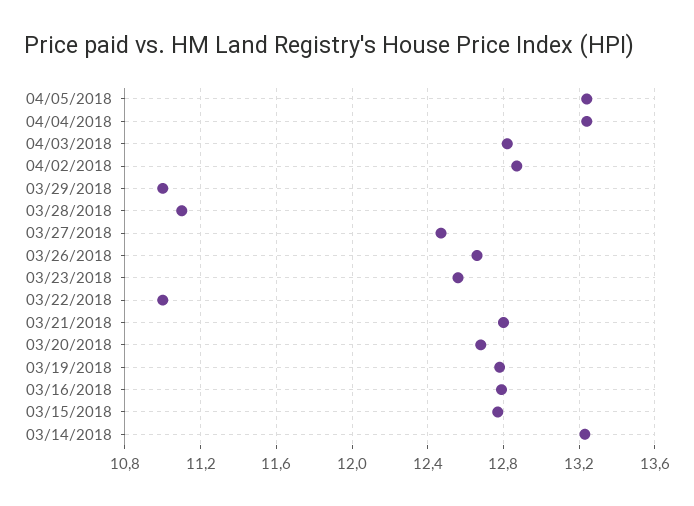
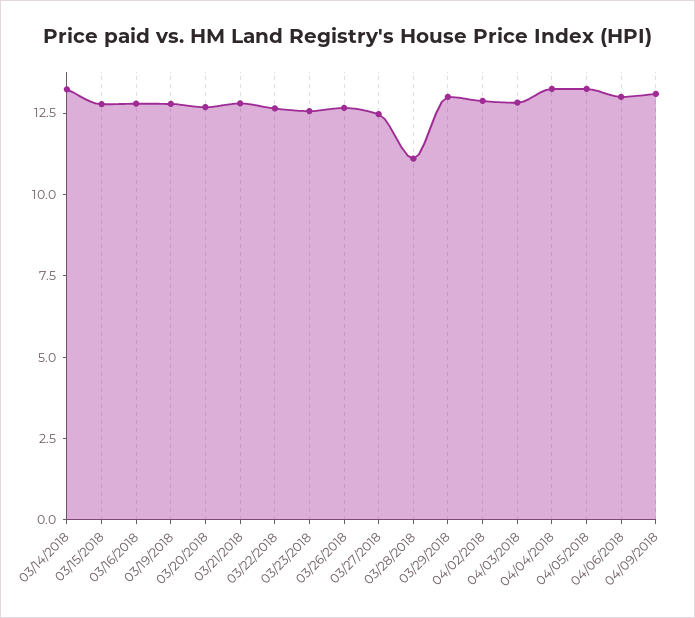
03/29/2018: 11 -> 13
03/22/2018: 11 -> 12.5
04/06/2018: none -> 13
04/09/2018: none -> 13

